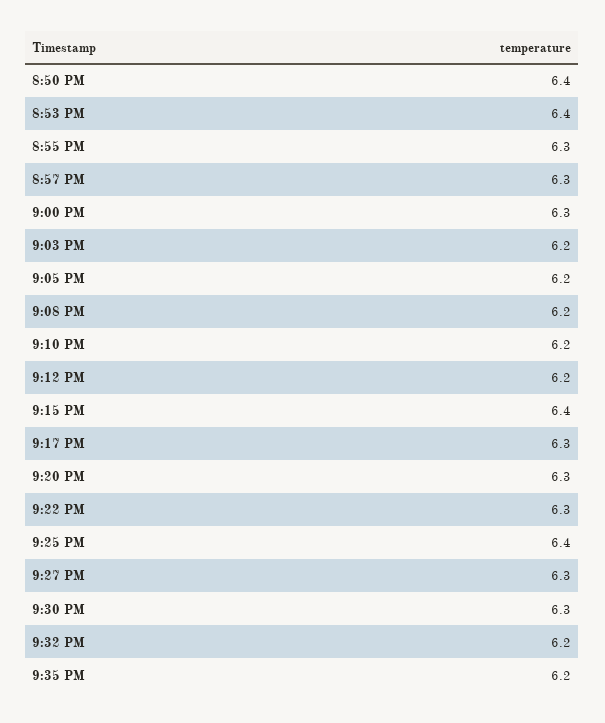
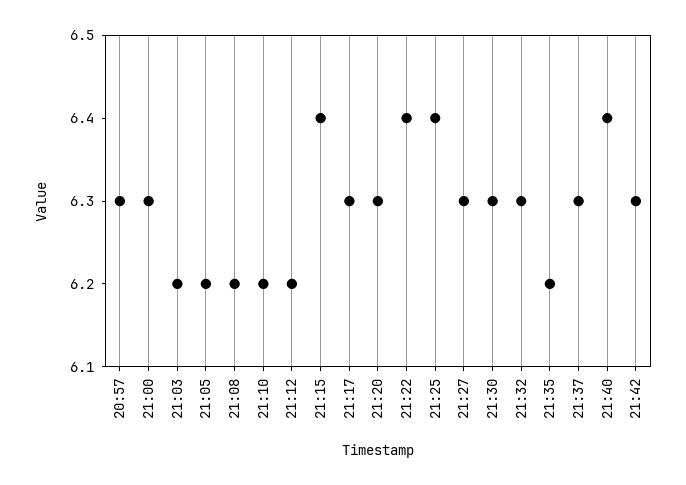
8:50 PM: 6.4 -> none
8:53 PM: 6.4 -> none
8:55 PM: 6.3 -> none
9:22 PM: 6.3 -> 6.4
9:32 PM: 6.2 -> 6.3
21:37: none -> 6.3
21:40: none -> 6.4
21:42: none -> 6.3

